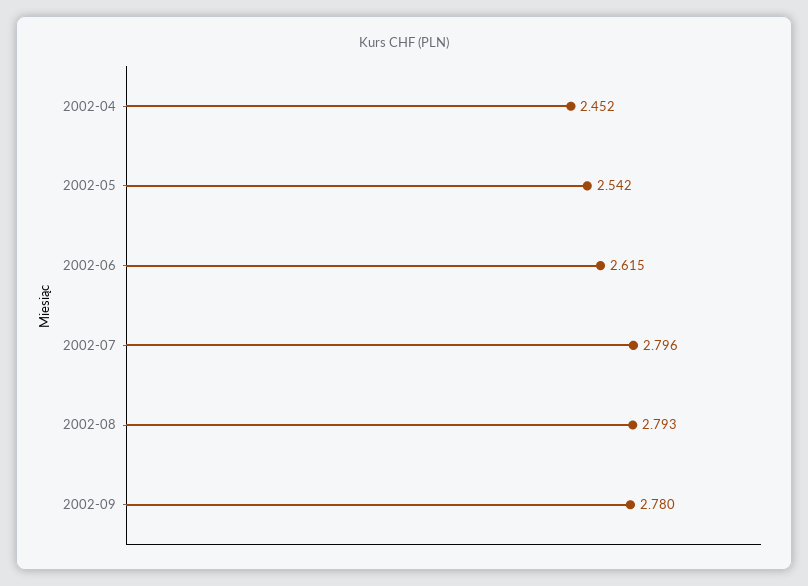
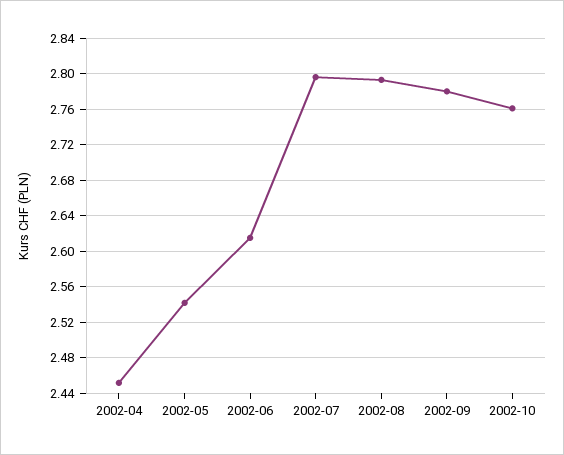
2002-10: none -> 2.76

